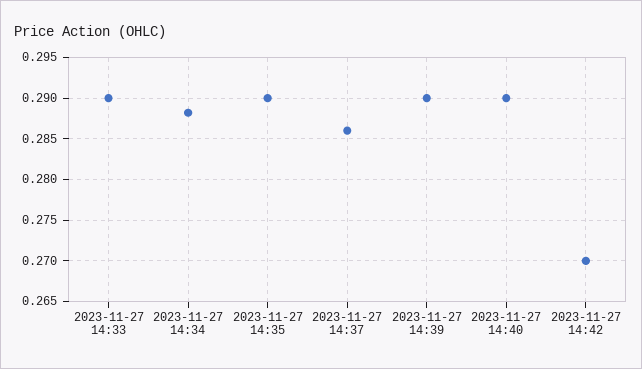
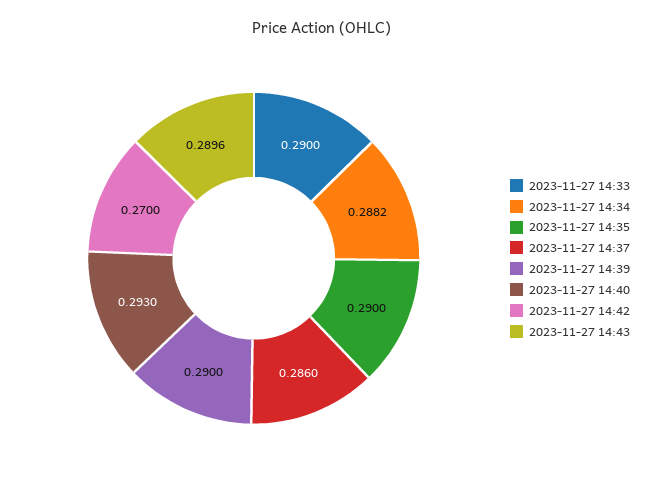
2023-11-27 14:40: 0.29 -> 0.293
2023-11-27 14:43: none -> 0.2896

